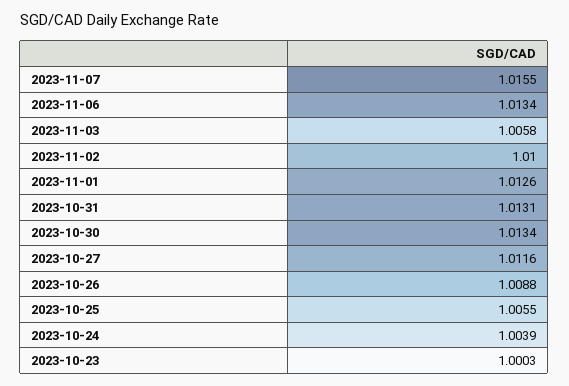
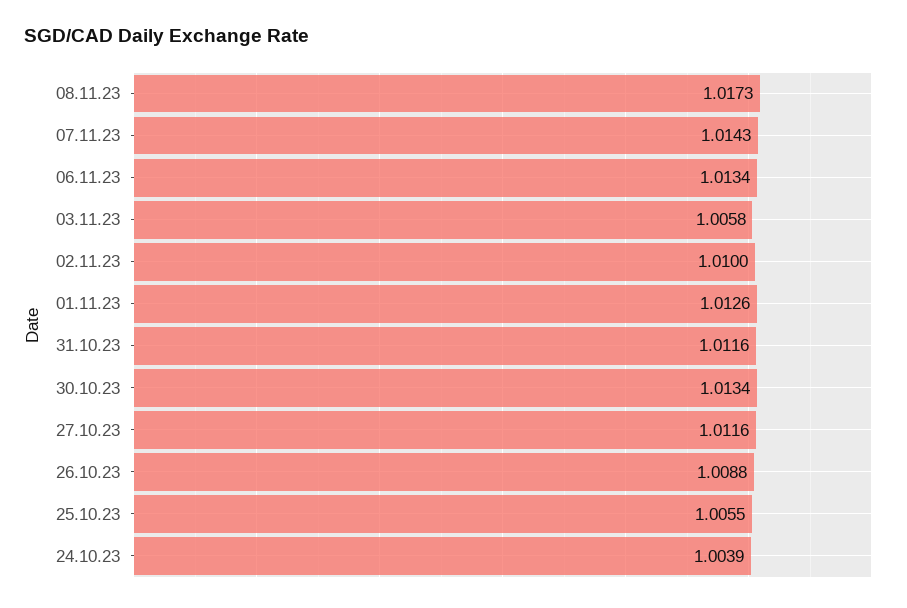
2023-11-07: 1.0155 -> 1.0143
2023-10-31: 1.0131 -> 1.0116
2023-10-23: 1.0003 -> none
08.11.23: none -> 1.0173

